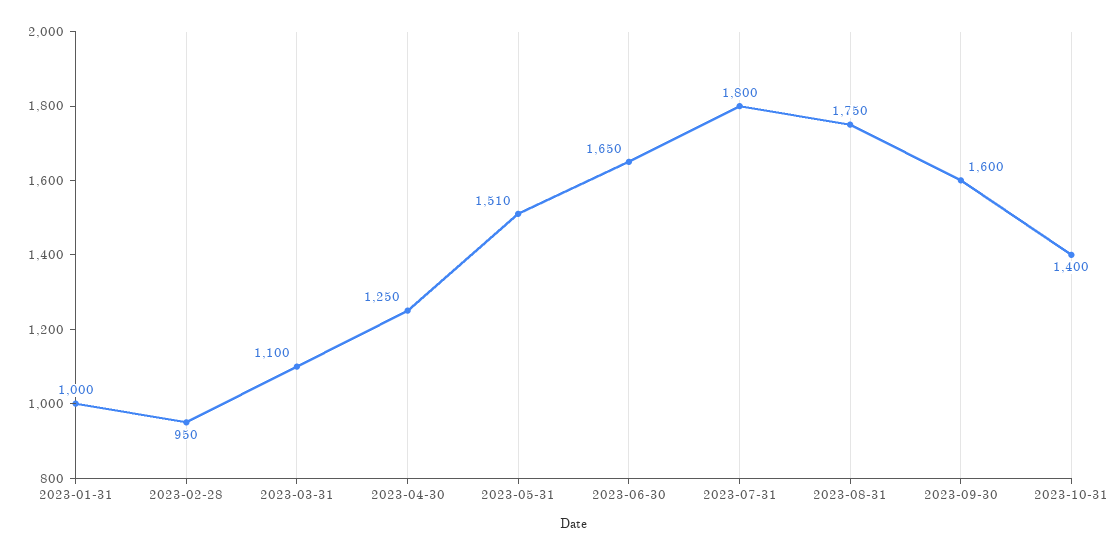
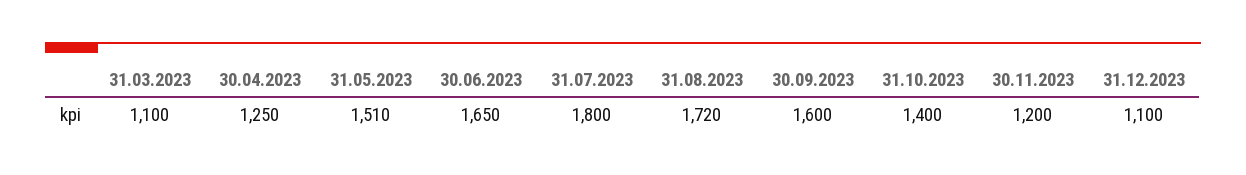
2023-01-31: 1000 -> none
2023-02-28: 950 -> none
2023-08-31: 1750 -> 1720
30.11.2023: none -> 1200
31.12.2023: none -> 1100

